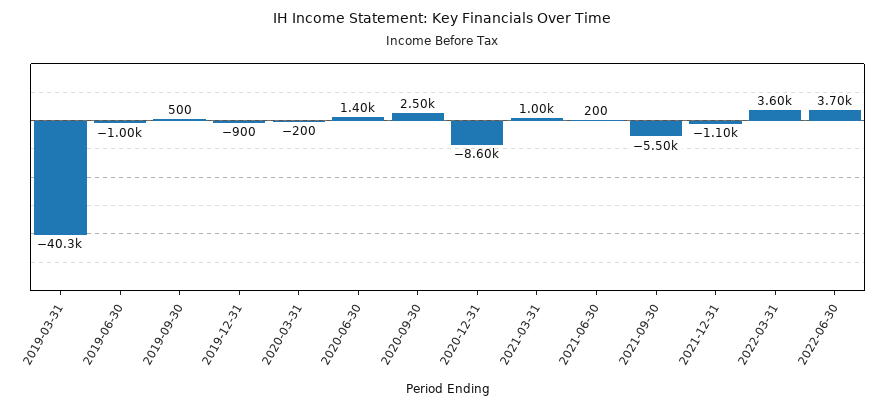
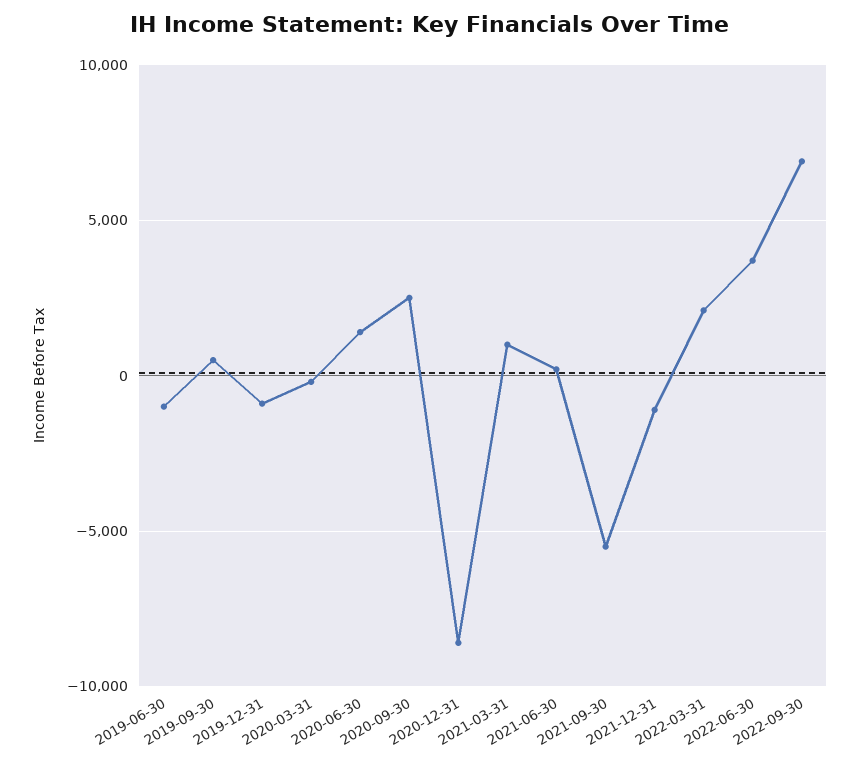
2019-03-31: -40300 -> none
2022-03-31: 3600 -> 2000
2022-09-30: none -> 7000

